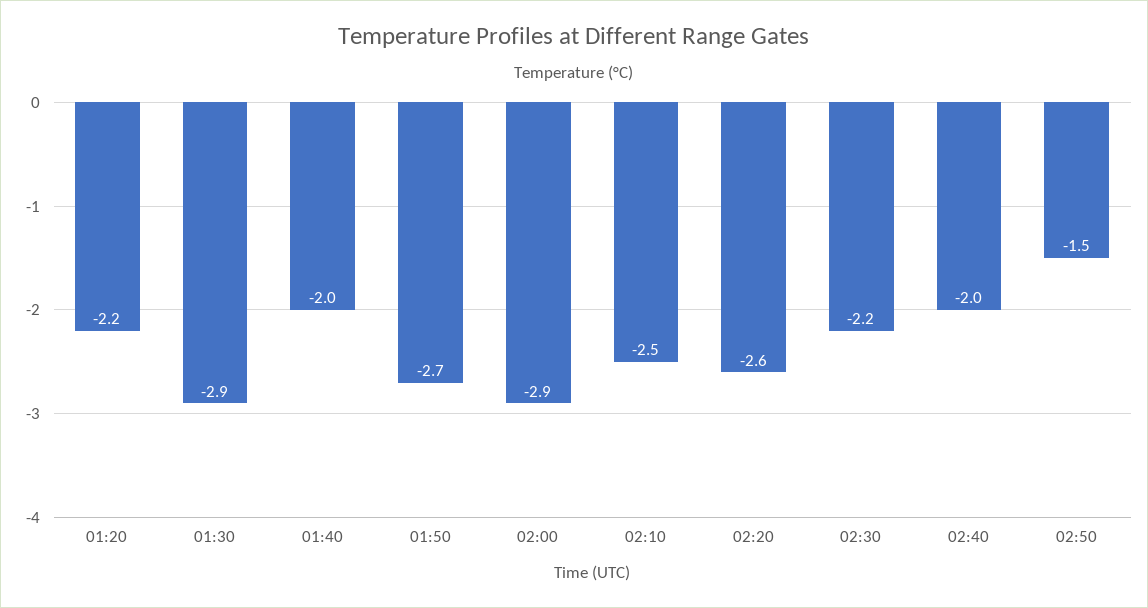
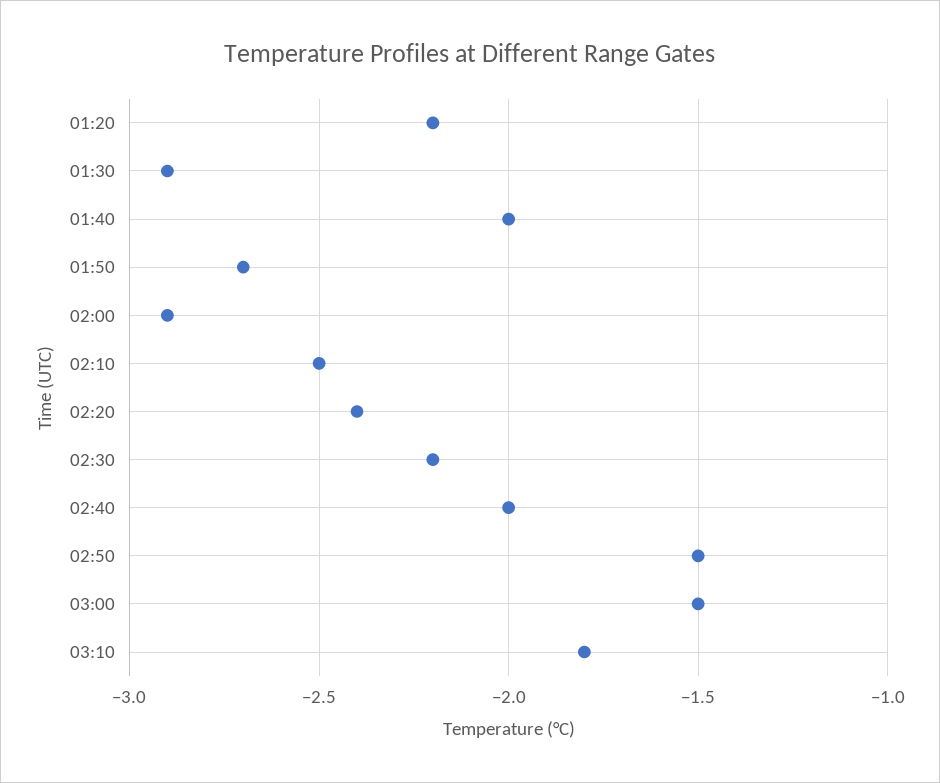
02:20: -2.6 -> -2.4
03:00: none -> -1.5
03:10: none -> -1.8

